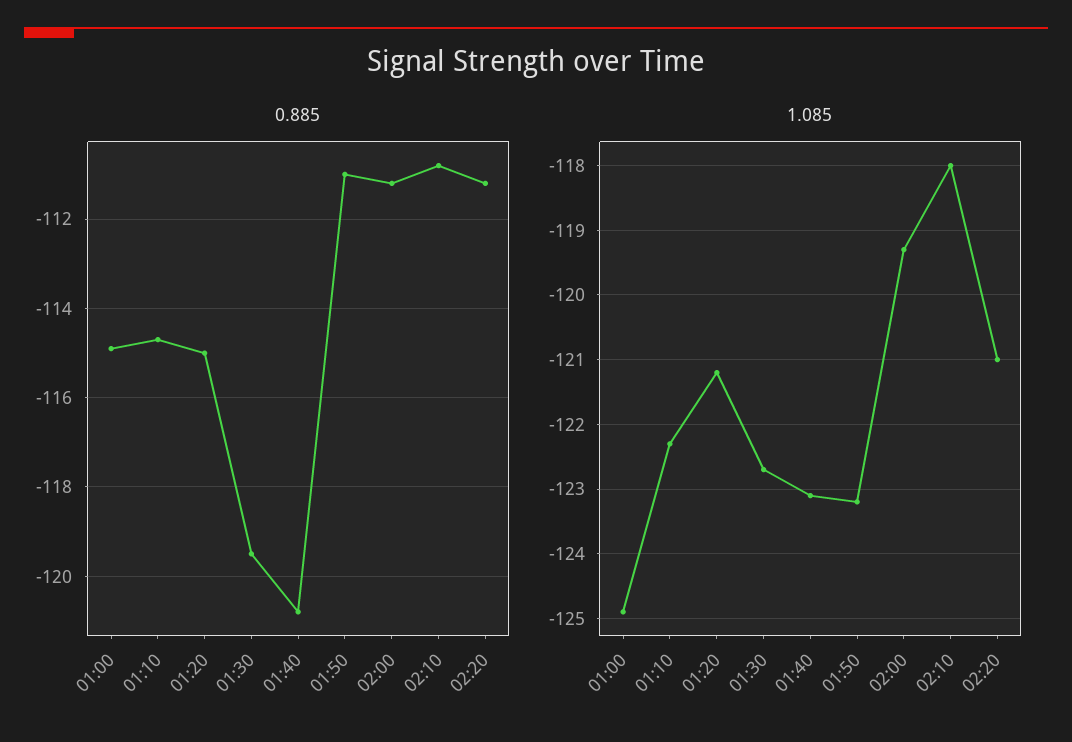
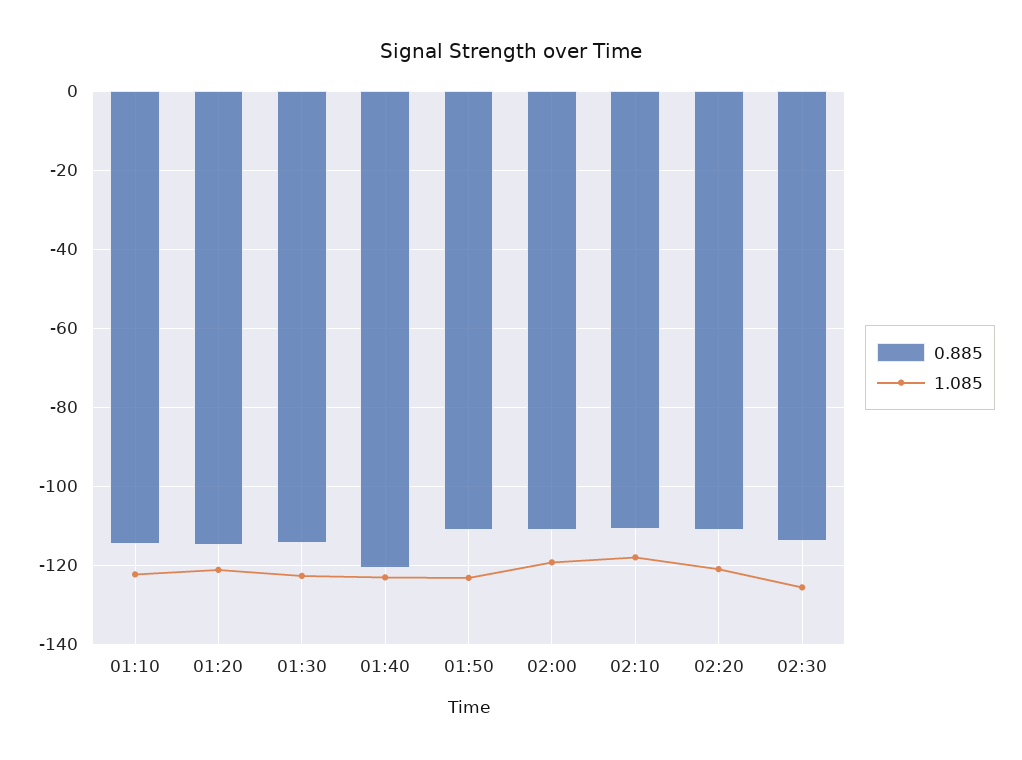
0.885, 01:00: -115 -> none
0.885, 01:30: -119.5 -> -114
1.085, 01:00: -124.9 -> none
0.885, 02:30: none -> -114
1.085, 02:30: none -> -126

